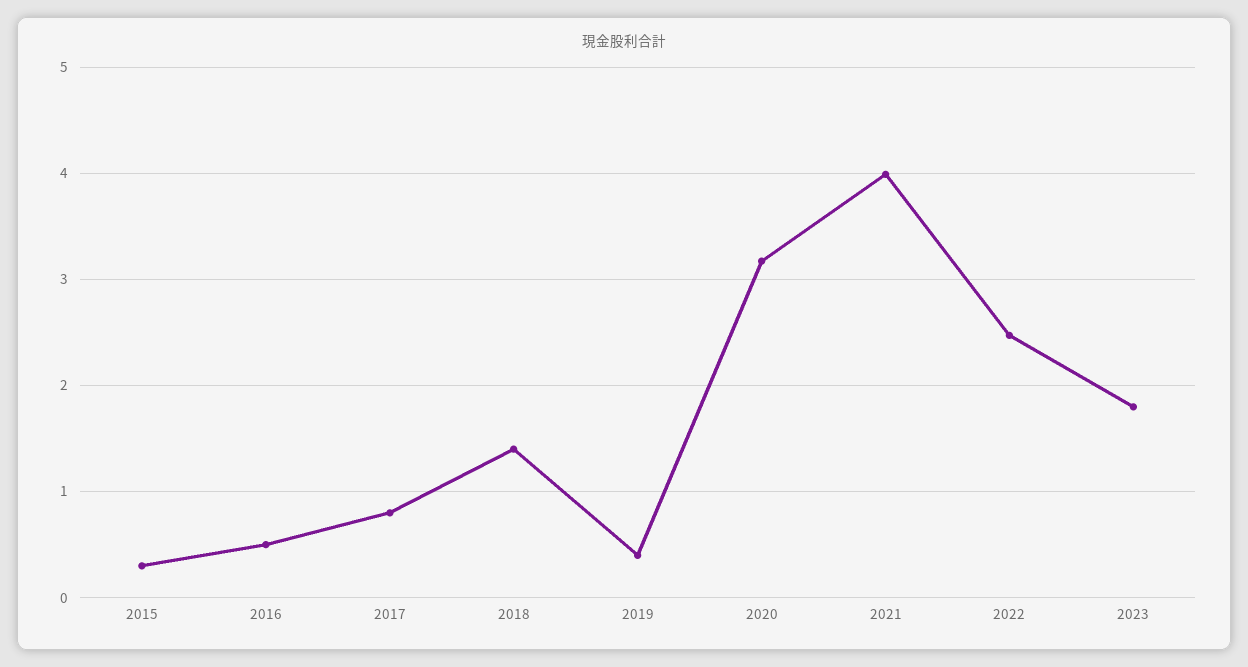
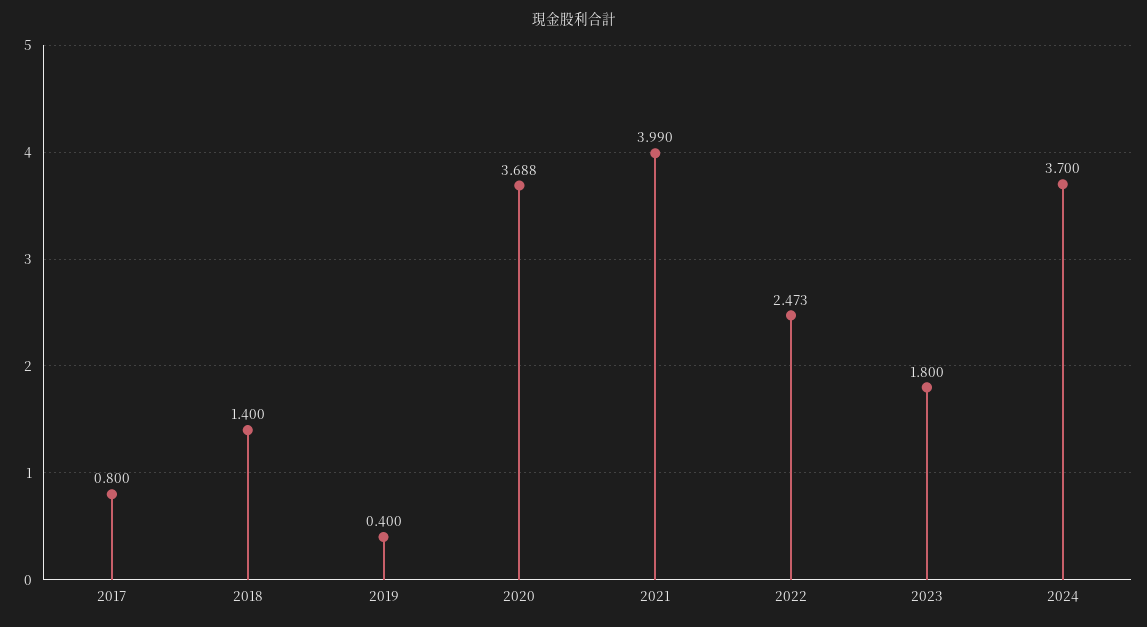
2015: 0.3 -> none
2016: 0.5 -> none
2020: 3.2 -> 3.688
2024: none -> 3.7

